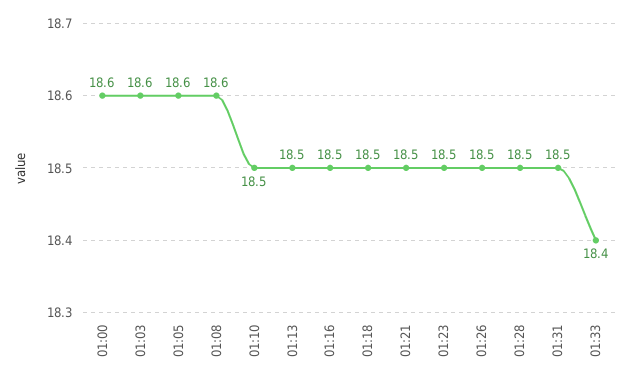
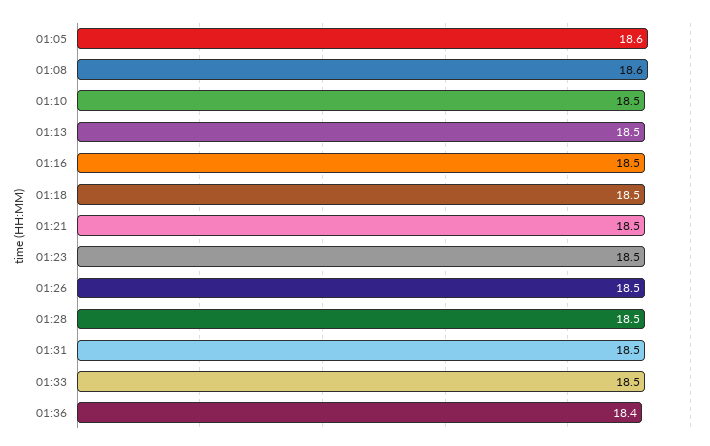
01:00: 18.6 -> none
01:03: 18.6 -> none
01:33: 18.4 -> 18.5
01:36: none -> 18.4

